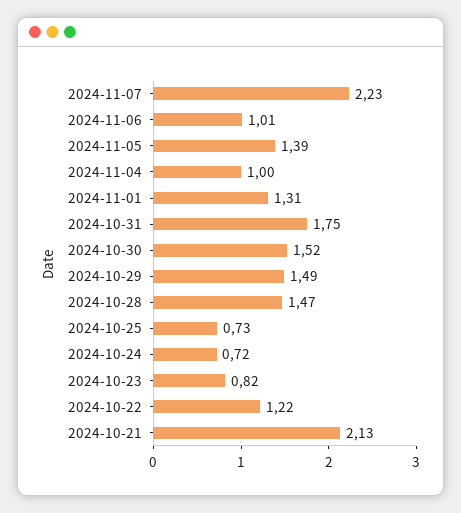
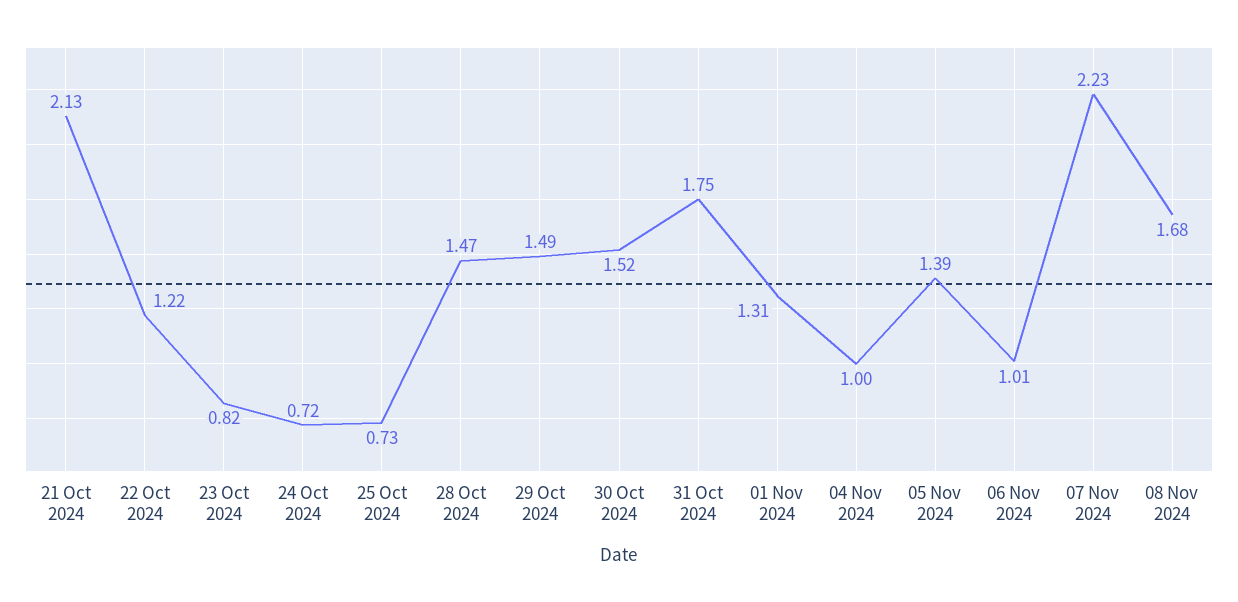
08 Nov 2024: none -> 1.68

